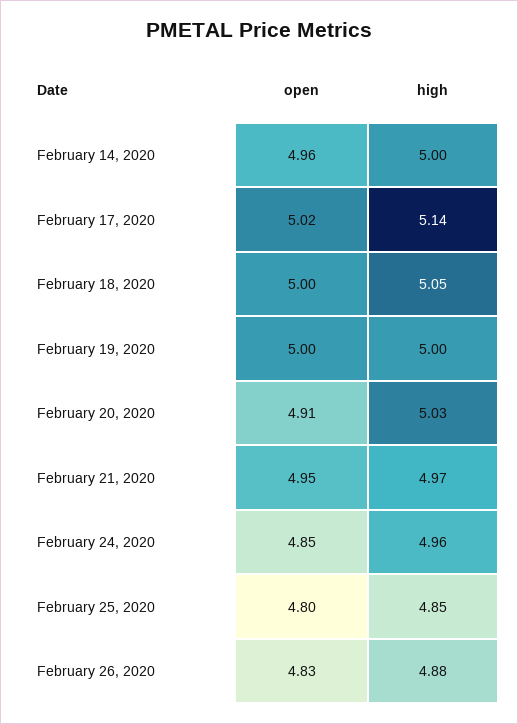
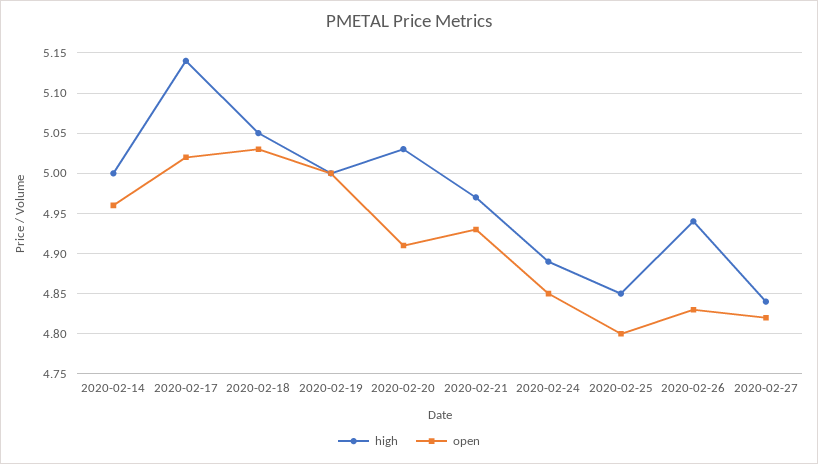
open, February 18, 2020: 5 -> 5.03
open, February 21, 2020: 4.95 -> 4.93
high, February 24, 2020: 4.96 -> 4.89
high, February 26, 2020: 4.88 -> 4.94
high, 2020-02-27: none -> 4.84
open, 2020-02-27: none -> 4.82

